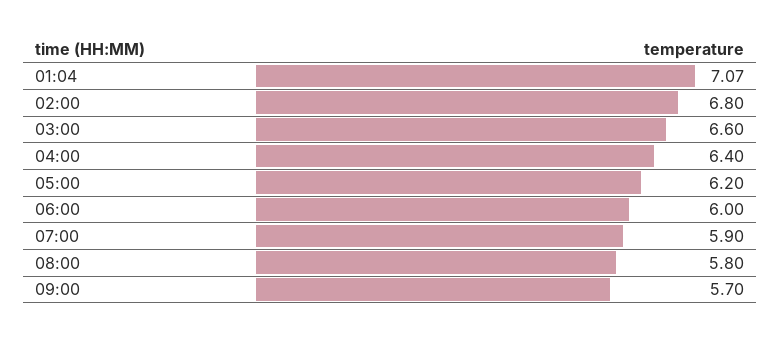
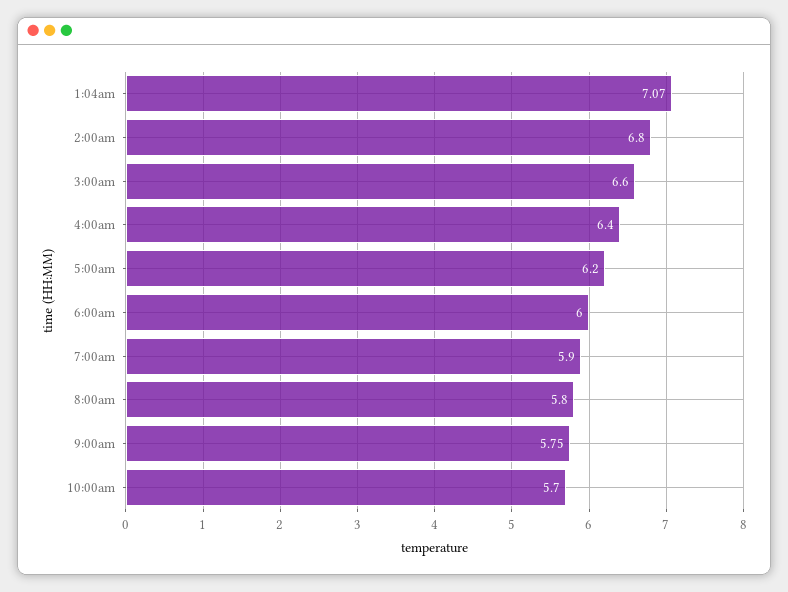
09:00: 5.7 -> 5.75
10:00am: none -> 5.7

